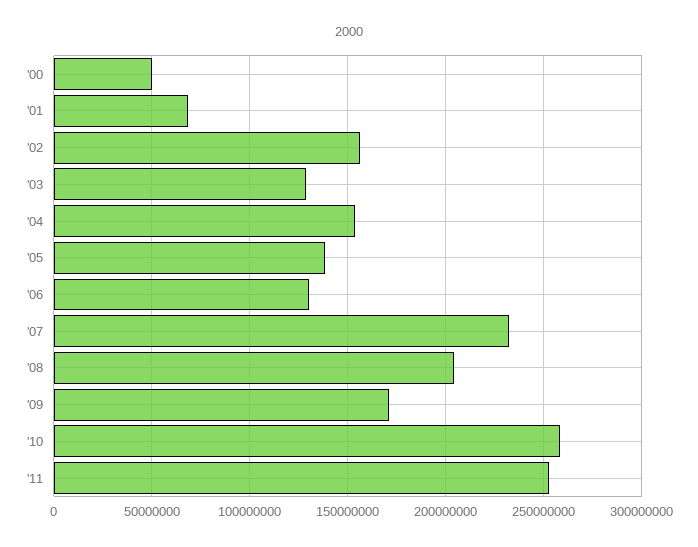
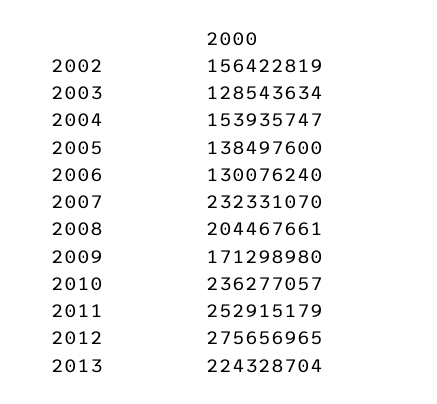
'00: 50000000 -> none
'01: 70000000 -> none
'10: 260000000 -> 236277057
2012: none -> 275656965
2013: none -> 224328704

